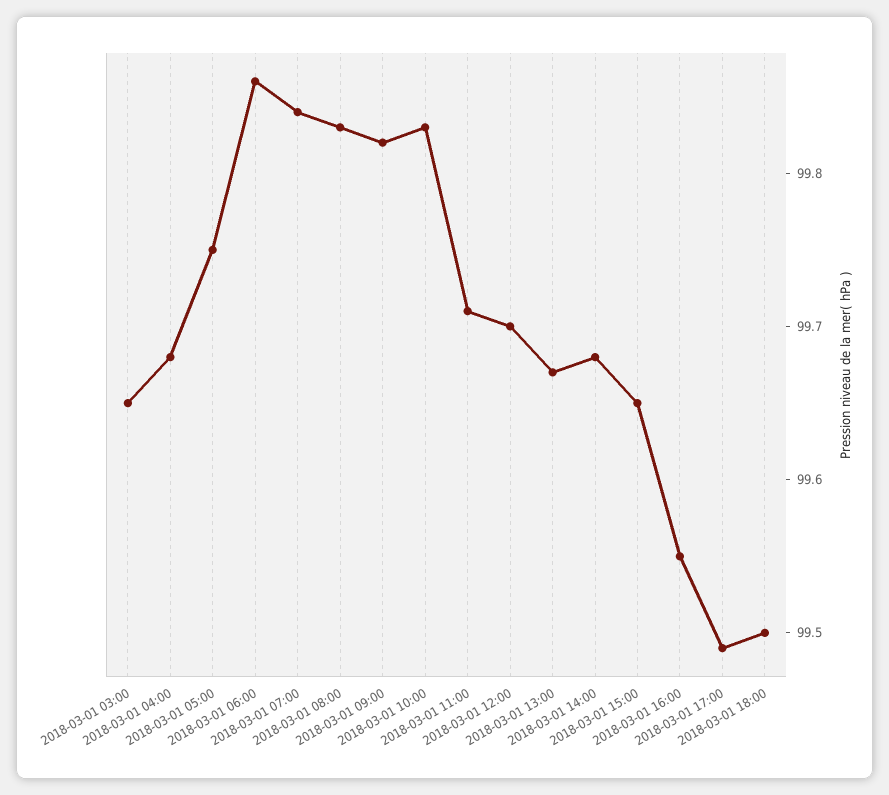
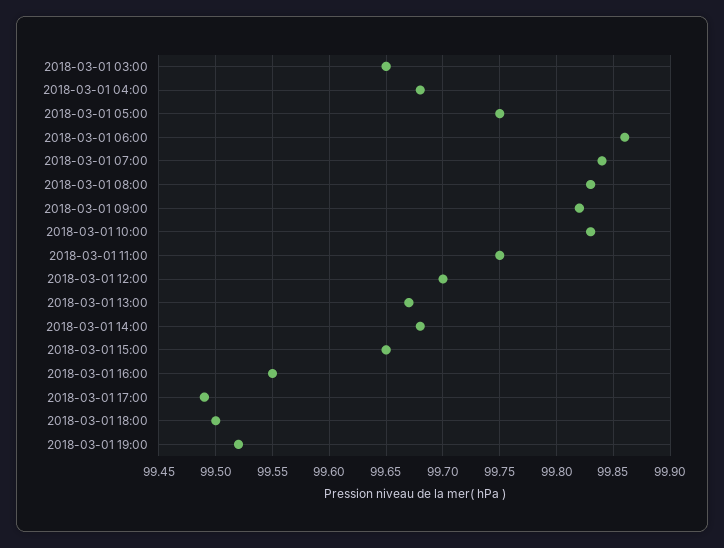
2018-03-01 11:00: 99.71 -> 99.75
2018-03-01 19:00: none -> 99.52

